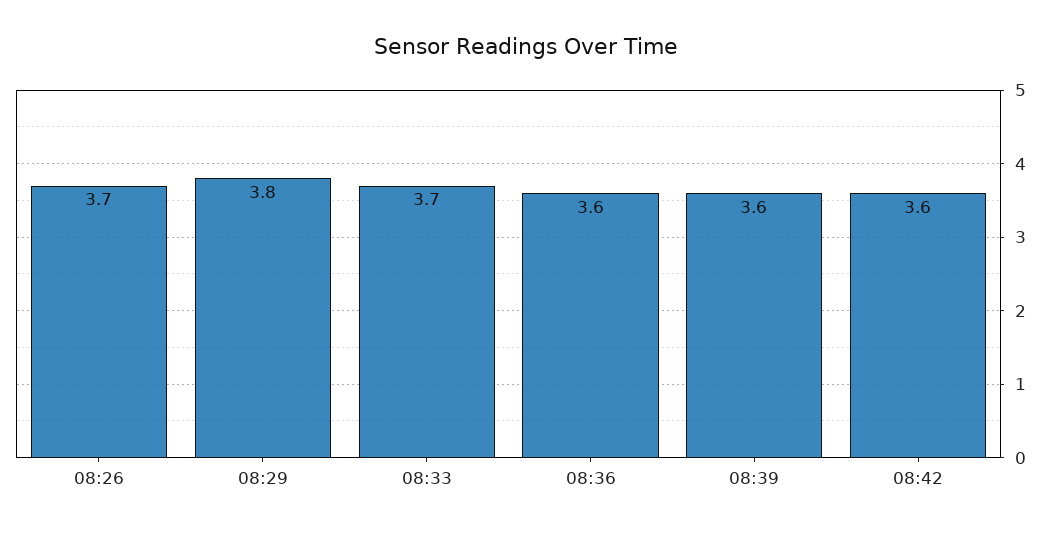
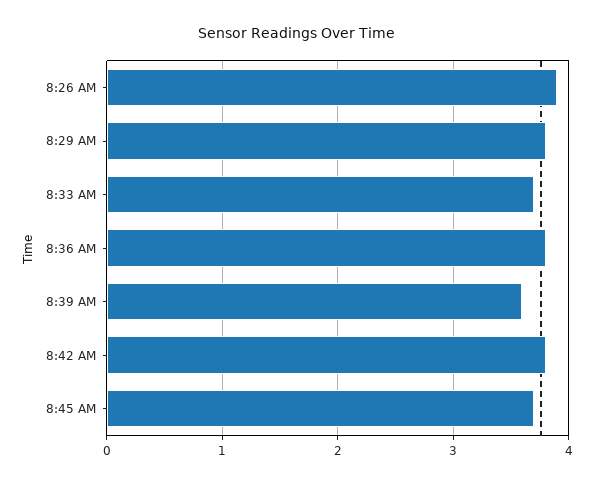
08:26: 3.7 -> 3.9
08:36: 3.6 -> 3.8
08:42: 3.6 -> 3.8
8:45 AM: none -> 3.7

